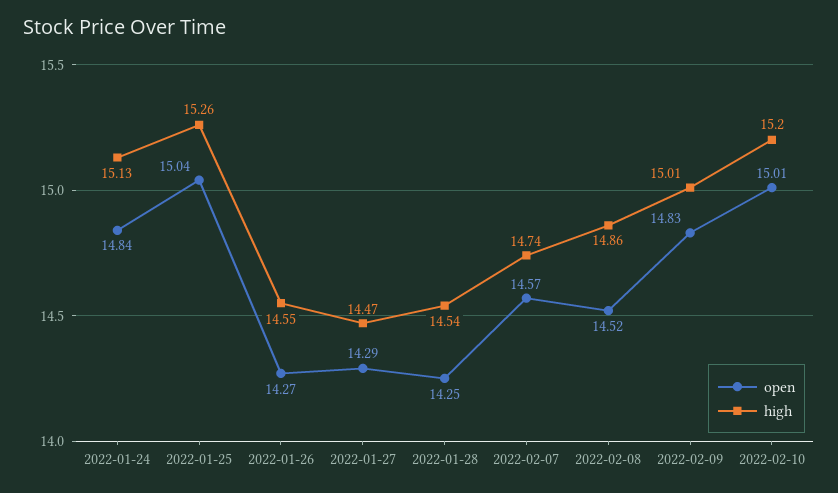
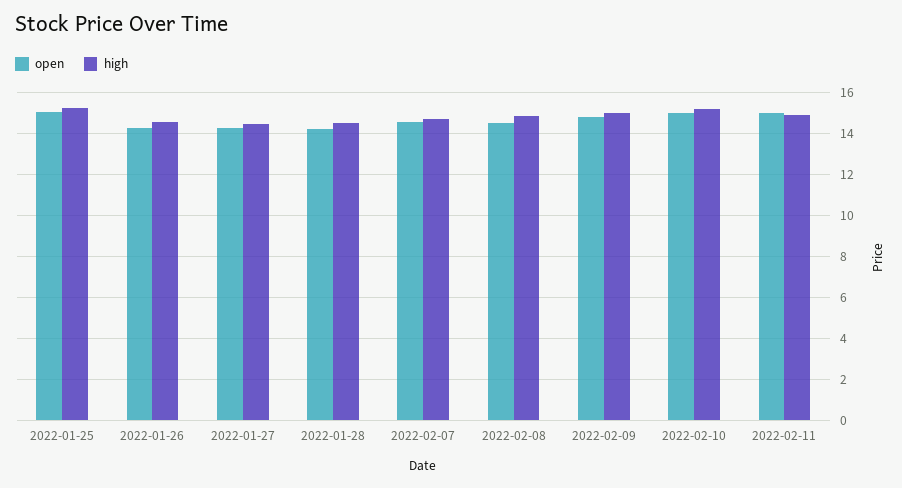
open, 2022-01-24: 14.84 -> none
high, 2022-01-24: 15.13 -> none
open, 2022-02-11: none -> 15
high, 2022-02-11: none -> 15

